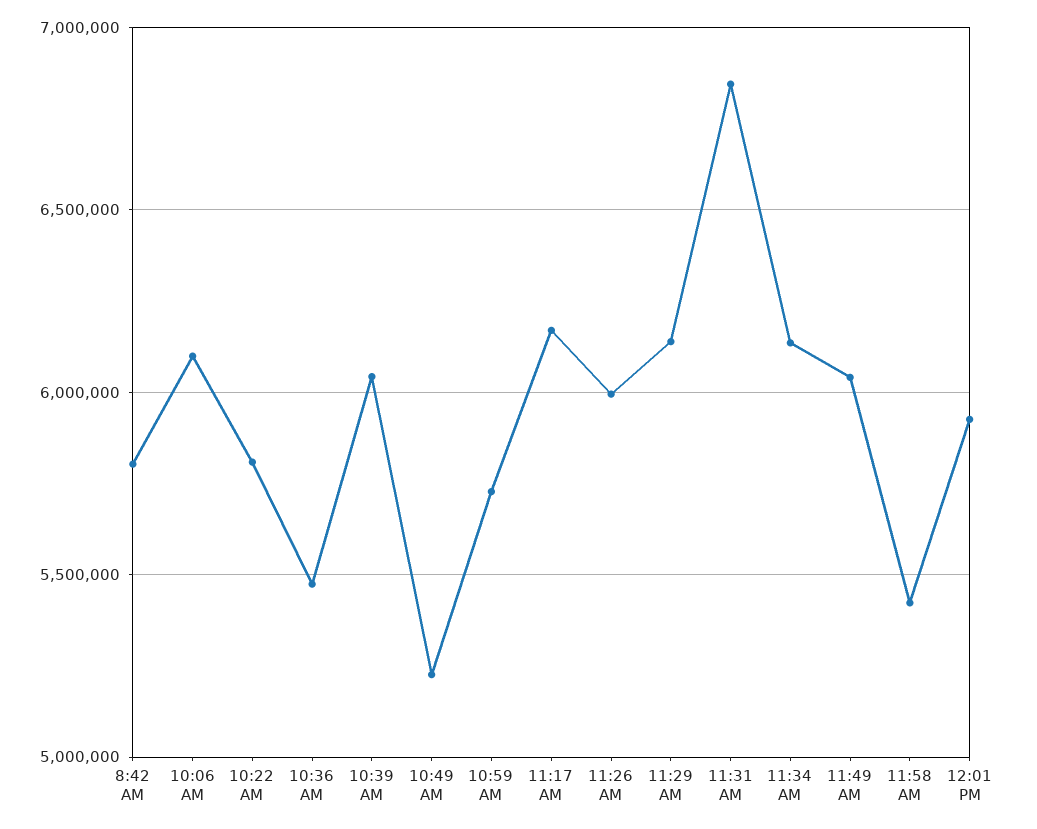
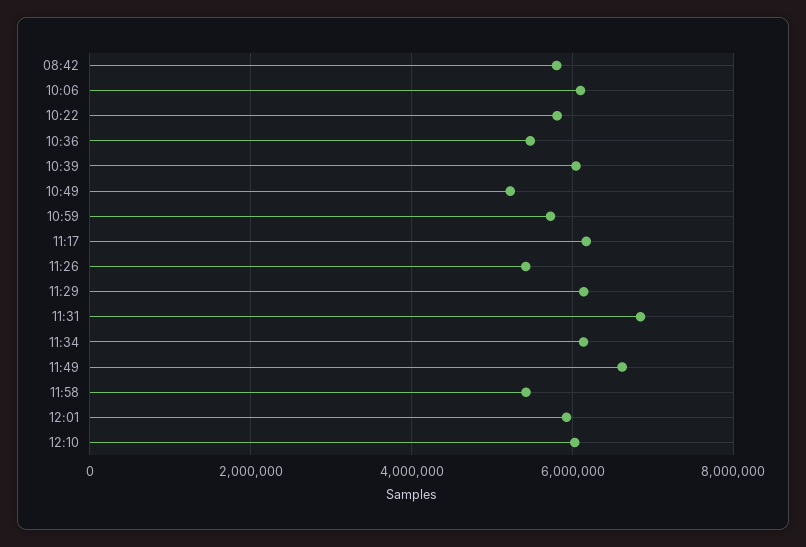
11:26 AM: 6000000 -> 5400000
11:49 AM: 6050000 -> 6600000
12:10: none -> 6000000

